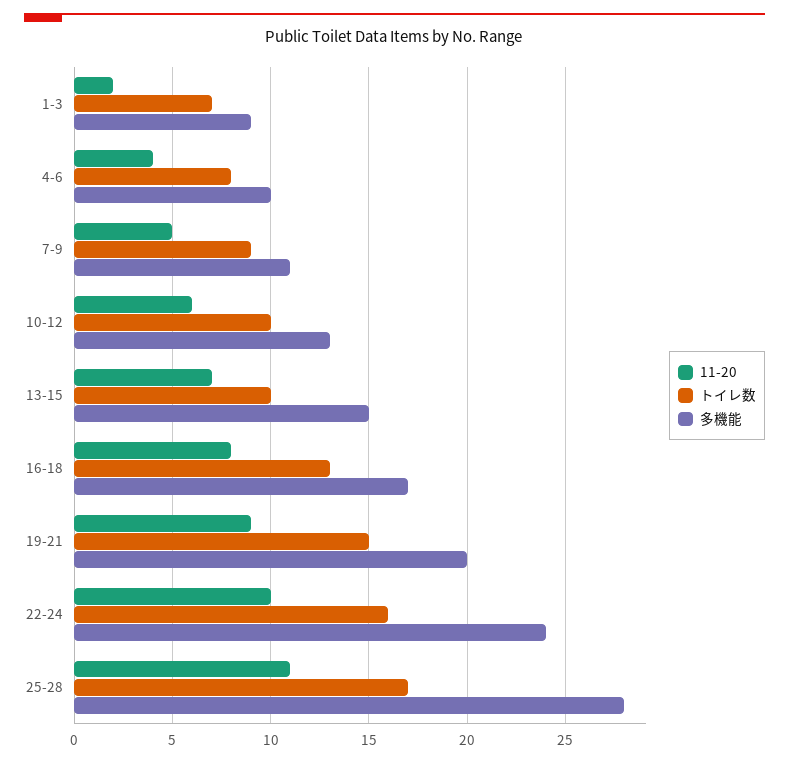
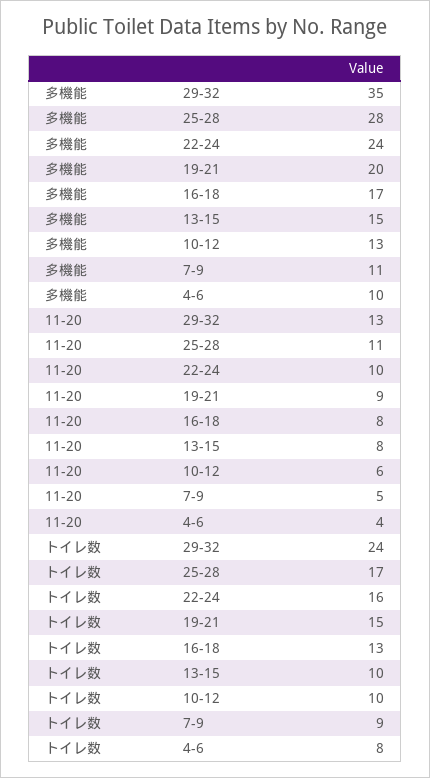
11-20, 1-3: 2 -> none
トイレ数, 1-3: 7 -> none
多機能, 1-3: 9 -> none
11-20, 13-15: 7 -> 8
多機能, 29-32: none -> 35
11-20, 29-32: none -> 13
トイレ数, 29-32: none -> 24

